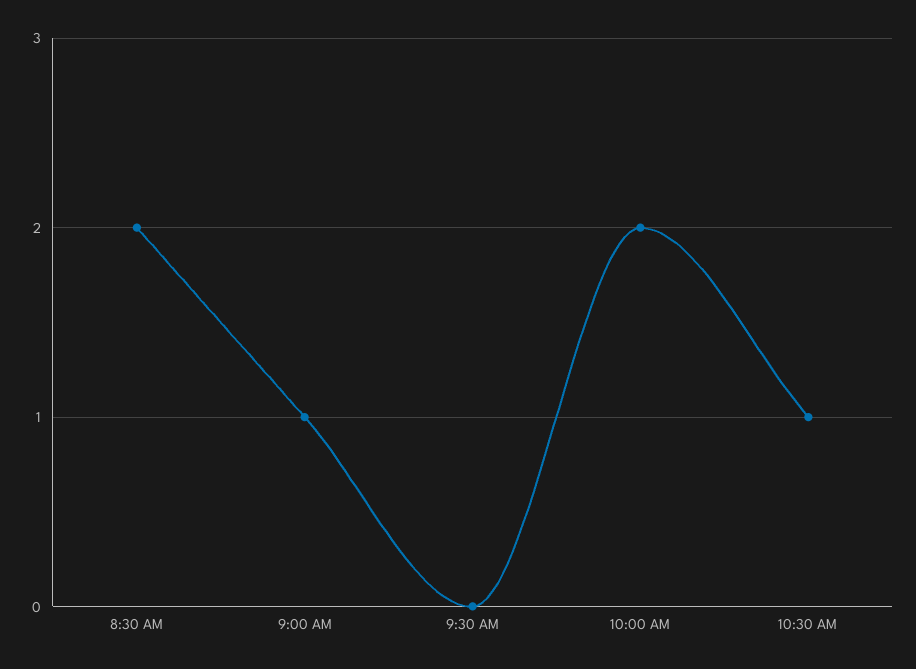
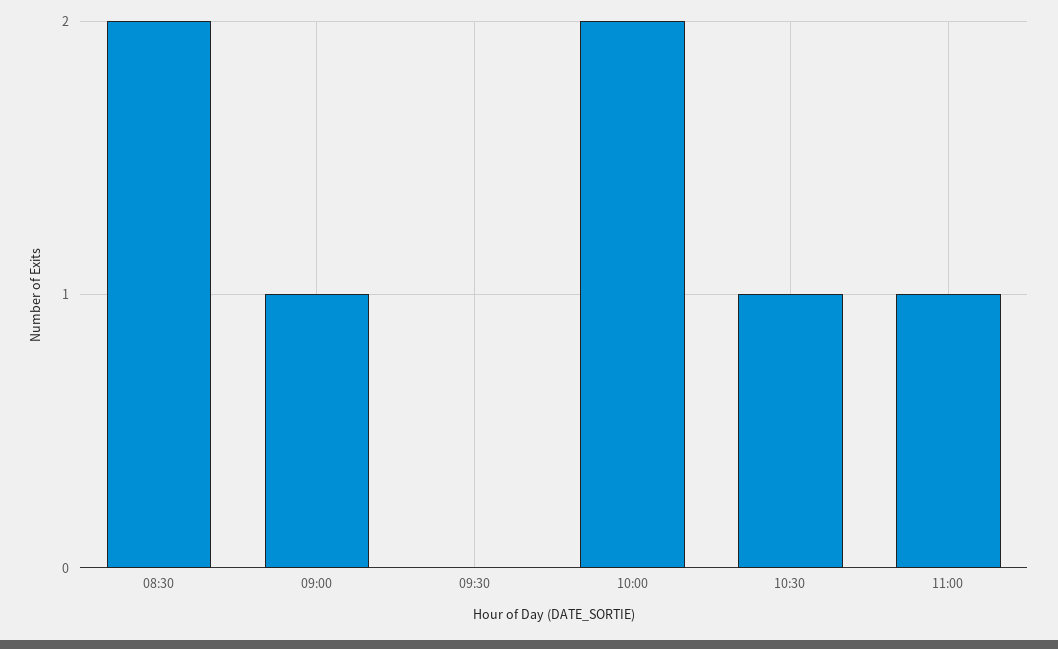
11:00: none -> 1

